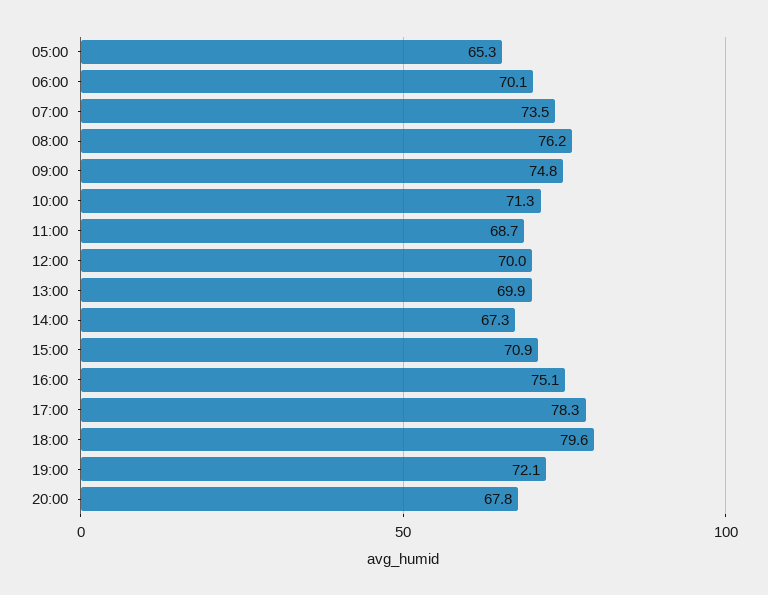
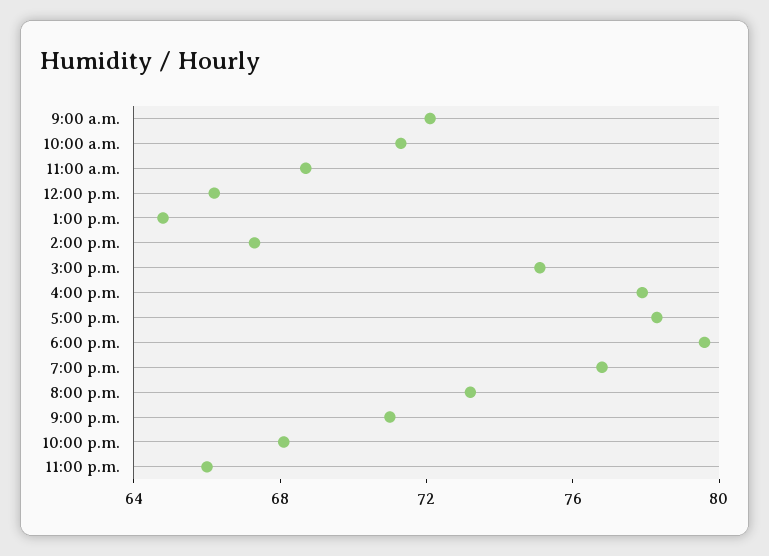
05:00: 65.3 -> none
06:00: 70.1 -> none
07:00: 73.5 -> none
08:00: 76.2 -> none
09:00: 74.8 -> 72
12:00: 70 -> 66
13:00: 69.9 -> 65
15:00: 70.9 -> 75
16:00: 75.1 -> 78
19:00: 72.1 -> 77
20:00: 67.8 -> 73
9:00 p.m.: none -> 71
10:00 p.m.: none -> 68
11:00 p.m.: none -> 66

